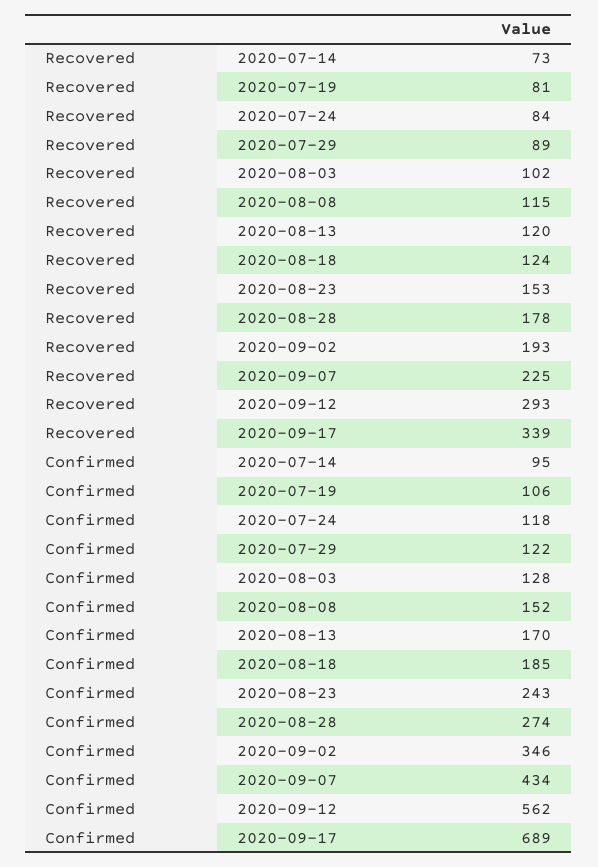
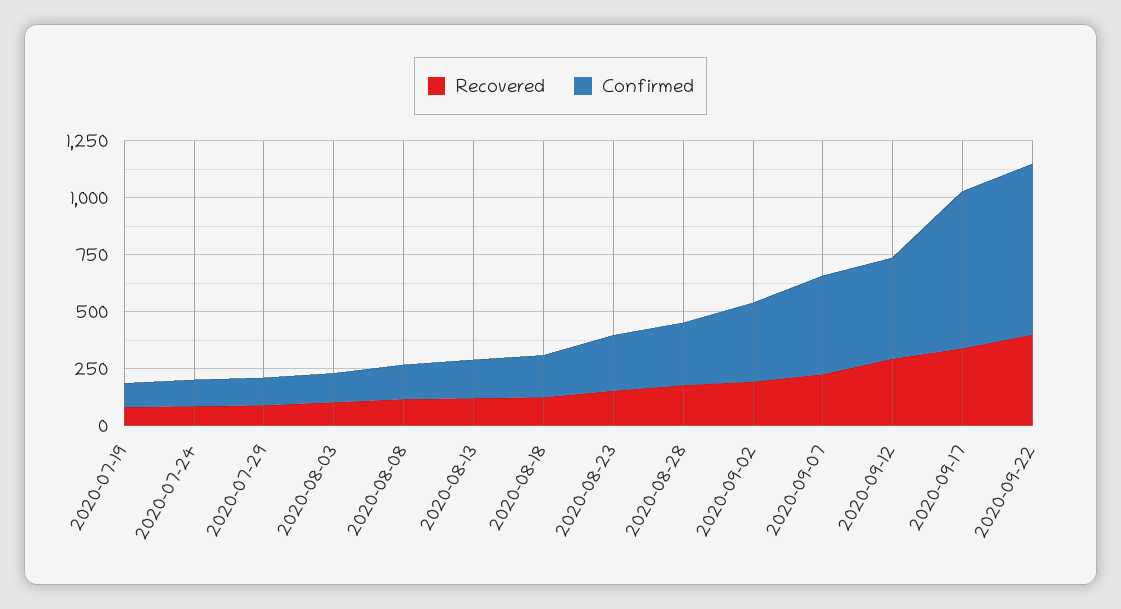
Recovered, 2020-07-14: 73 -> none
Confirmed, 2020-07-14: 95 -> none
Confirmed, 2020-09-12: 562 -> 450
Recovered, 2020-09-22: none -> 400
Confirmed, 2020-09-22: none -> 750

